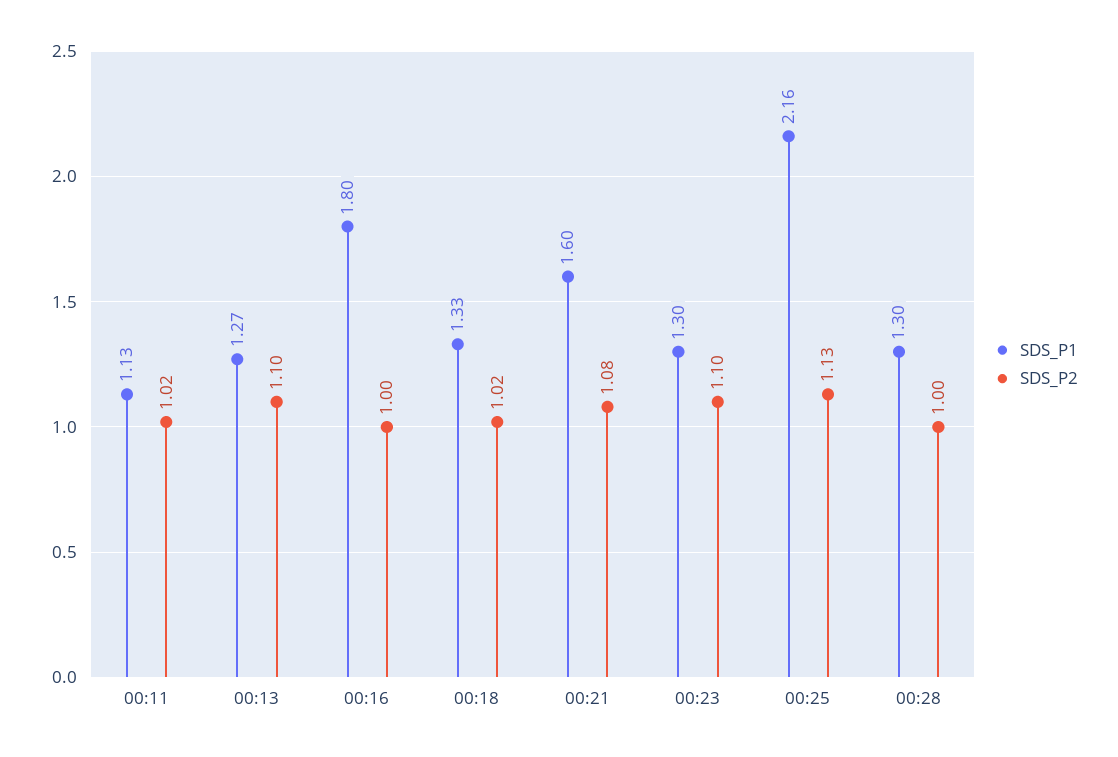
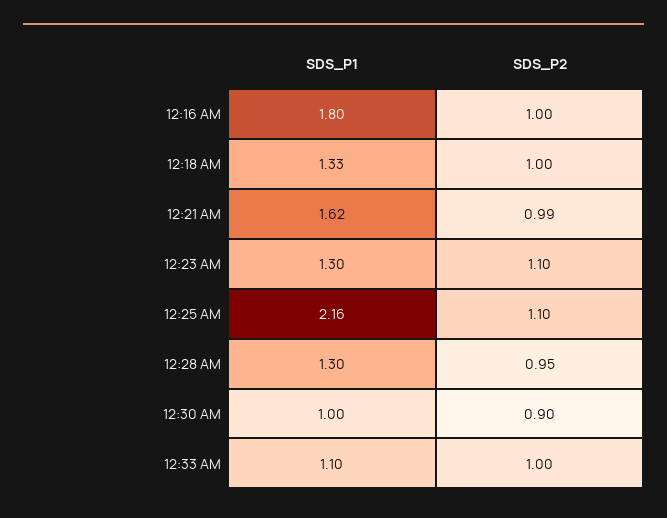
SDS_P1, 00:11: 1.13 -> none
SDS_P2, 00:11: 1.02 -> none
SDS_P1, 00:13: 1.27 -> none
SDS_P2, 00:13: 1.1 -> none
SDS_P2, 00:18: 1.02 -> 1
SDS_P1, 00:21: 1.6 -> 1.62
SDS_P2, 00:21: 1.08 -> 0.99
SDS_P2, 00:25: 1.13 -> 1.1
SDS_P2, 00:28: 1 -> 0.95
SDS_P1, 12:30 AM: none -> 1
SDS_P2, 12:30 AM: none -> 0.9
SDS_P1, 12:33 AM: none -> 1.1
SDS_P2, 12:33 AM: none -> 1

